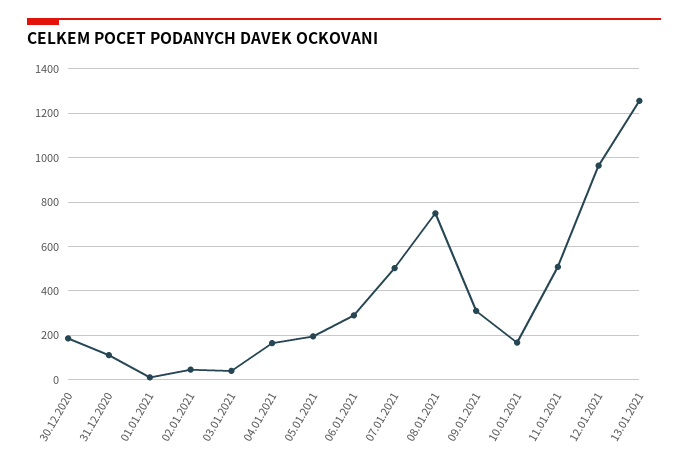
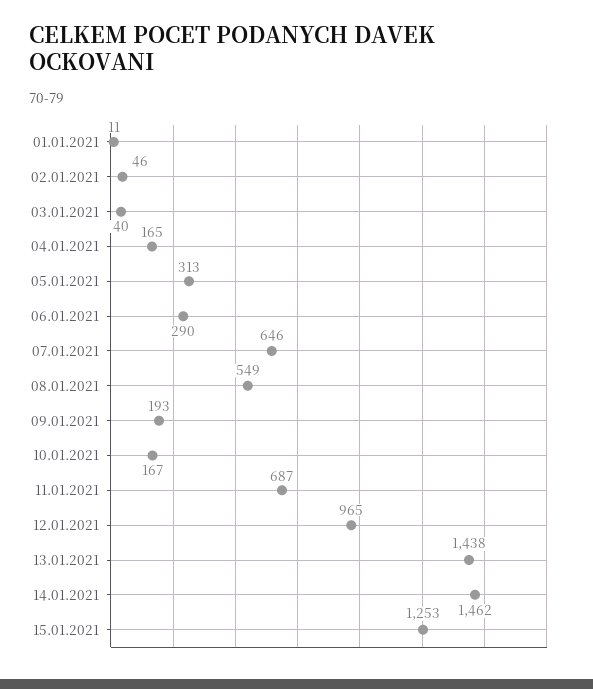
30.12.2020: 200 -> none
31.12.2020: 100 -> none
05.01.2021: 200 -> 313
07.01.2021: 500 -> 646
08.01.2021: 750 -> 549
09.01.2021: 300 -> 193
11.01.2021: 500 -> 687
13.01.2021: 1250 -> 1438
14.01.2021: none -> 1462
15.01.2021: none -> 1253

